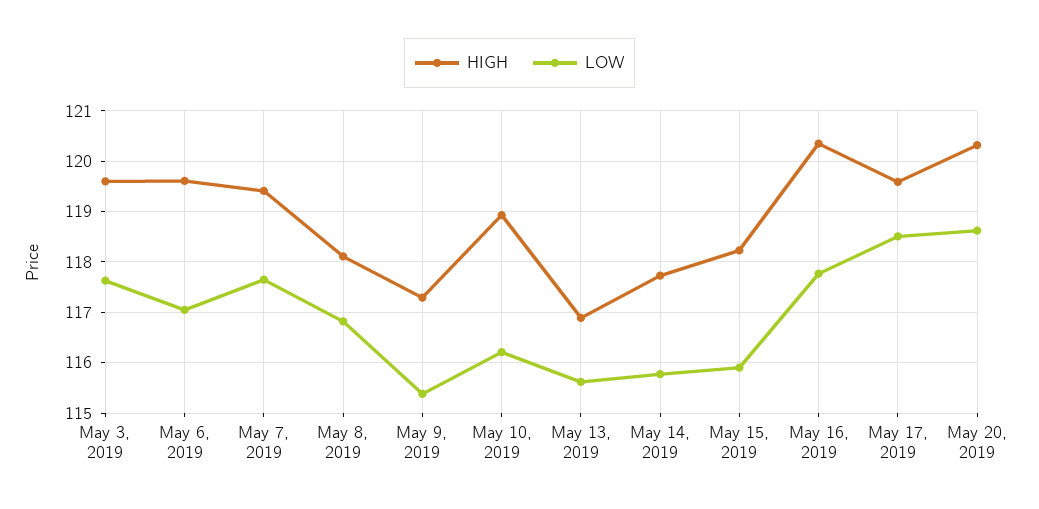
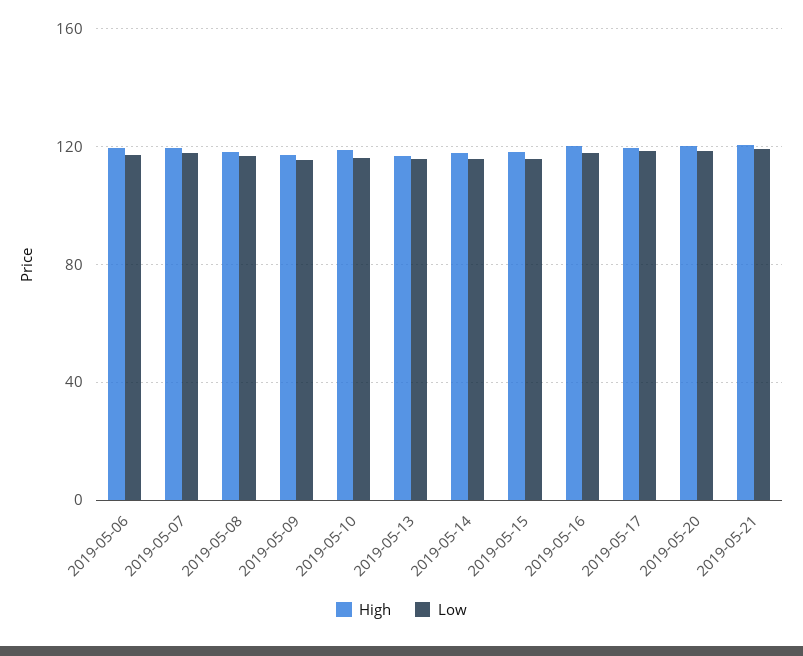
HIGH, May 3, 2019: 119.6 -> none
LOW, May 3, 2019: 117.6 -> none
HIGH, 2019-05-21: none -> 120
LOW, 2019-05-21: none -> 120

